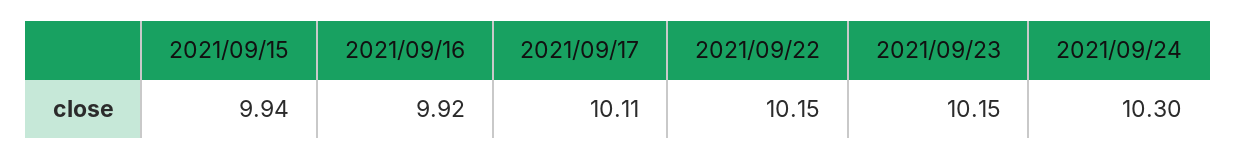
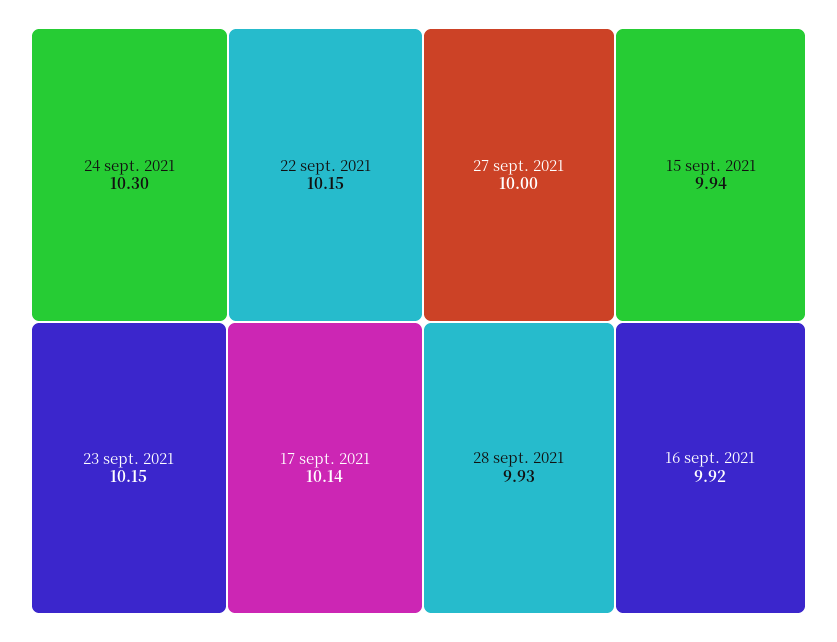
2021/09/17: 10.11 -> 10.14
27 sept. 2021: none -> 10
28 sept. 2021: none -> 9.93

